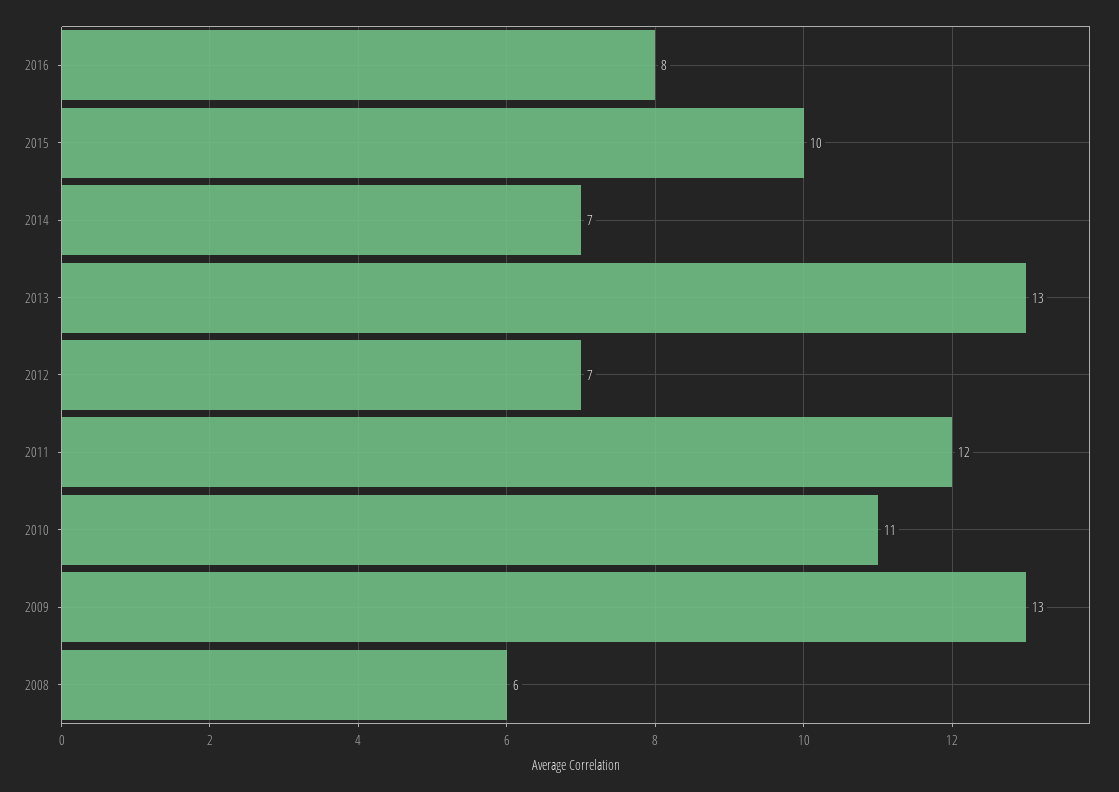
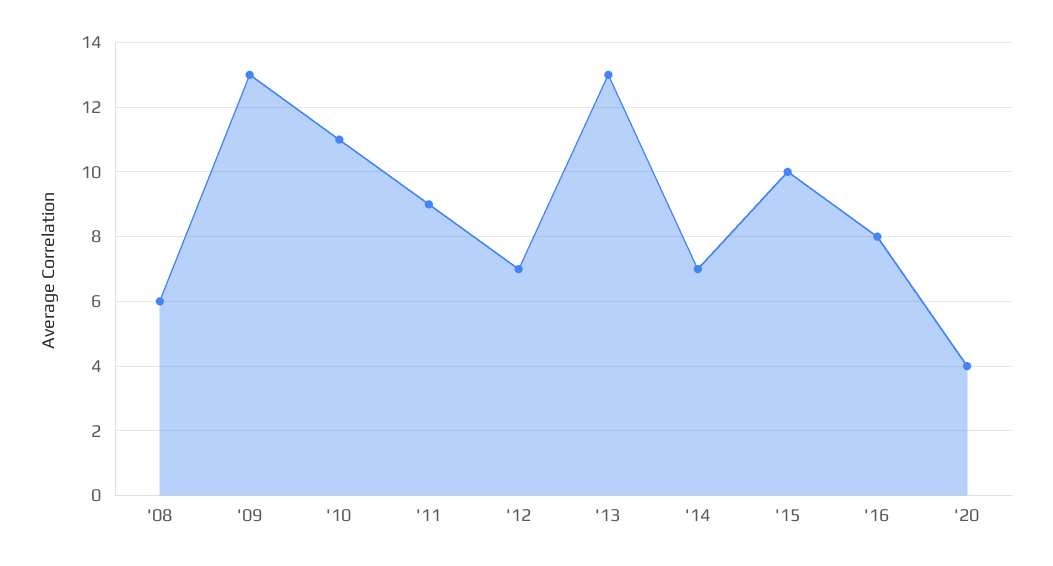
2011: 12 -> 9
'20: none -> 4

